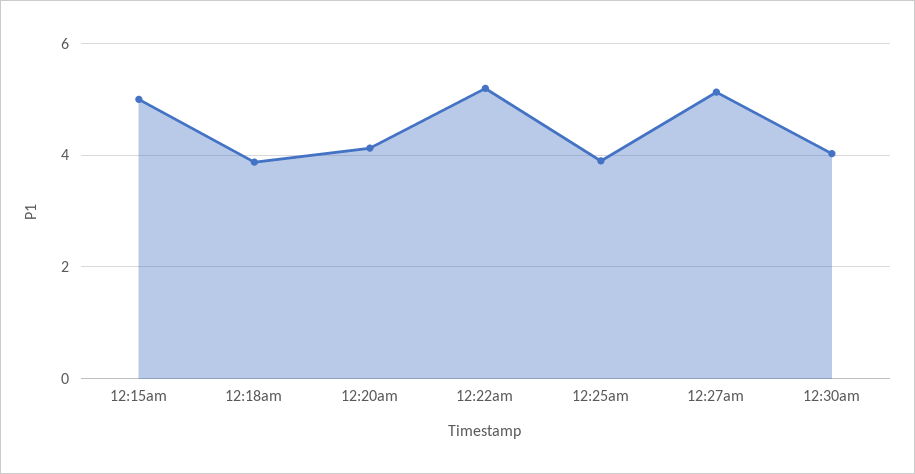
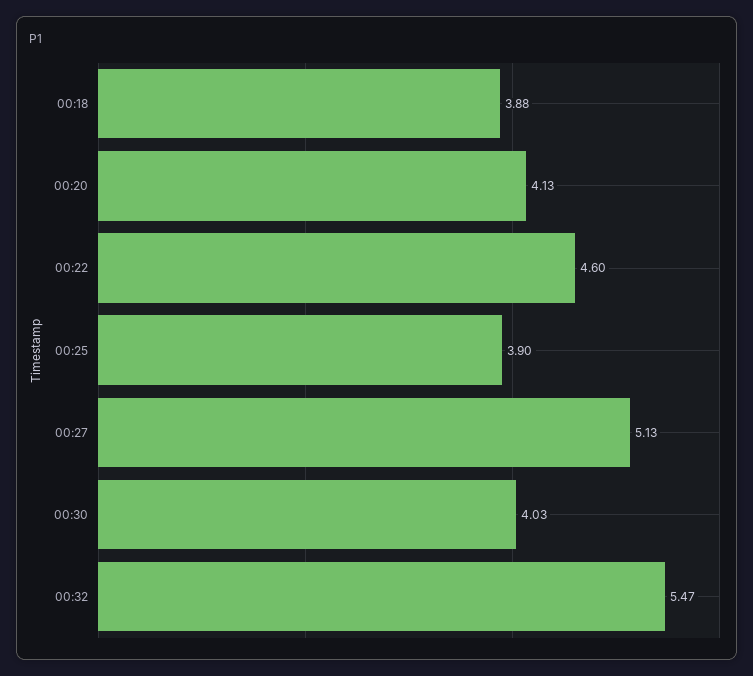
12:15am: 5 -> none
12:22am: 5.2 -> 4.6
00:32: none -> 5.47

